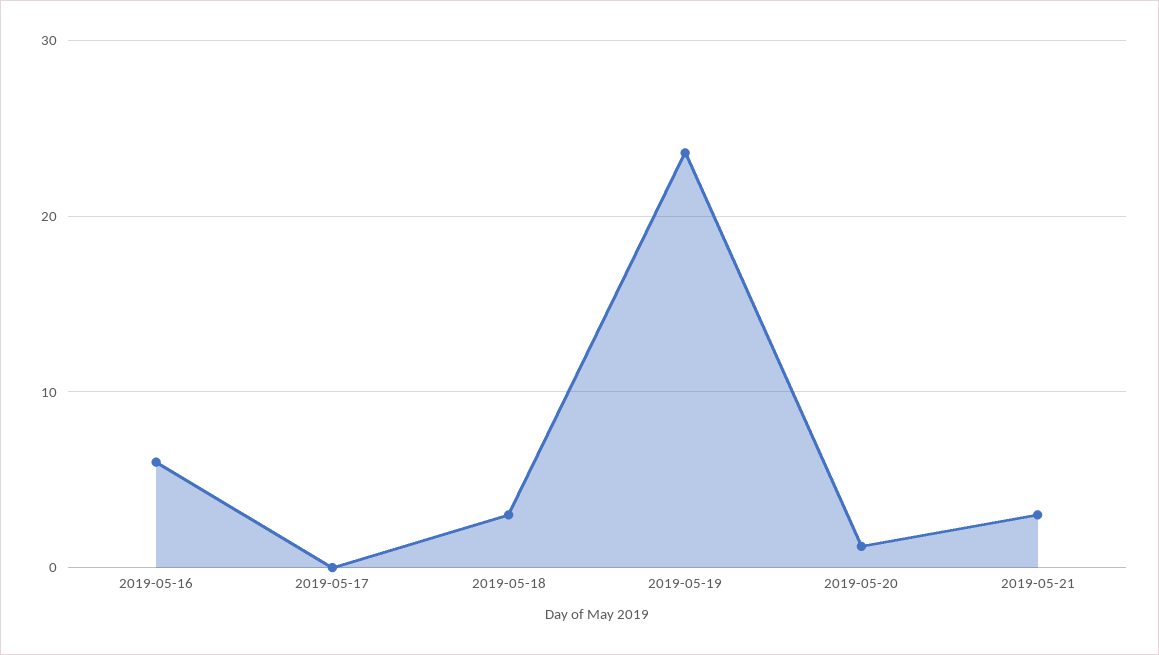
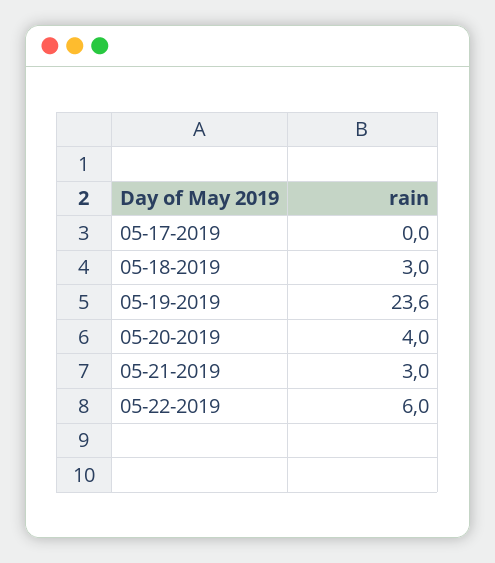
2019-05-16: 6 -> none
2019-05-20: 1 -> 4
05-22-2019: none -> 6

